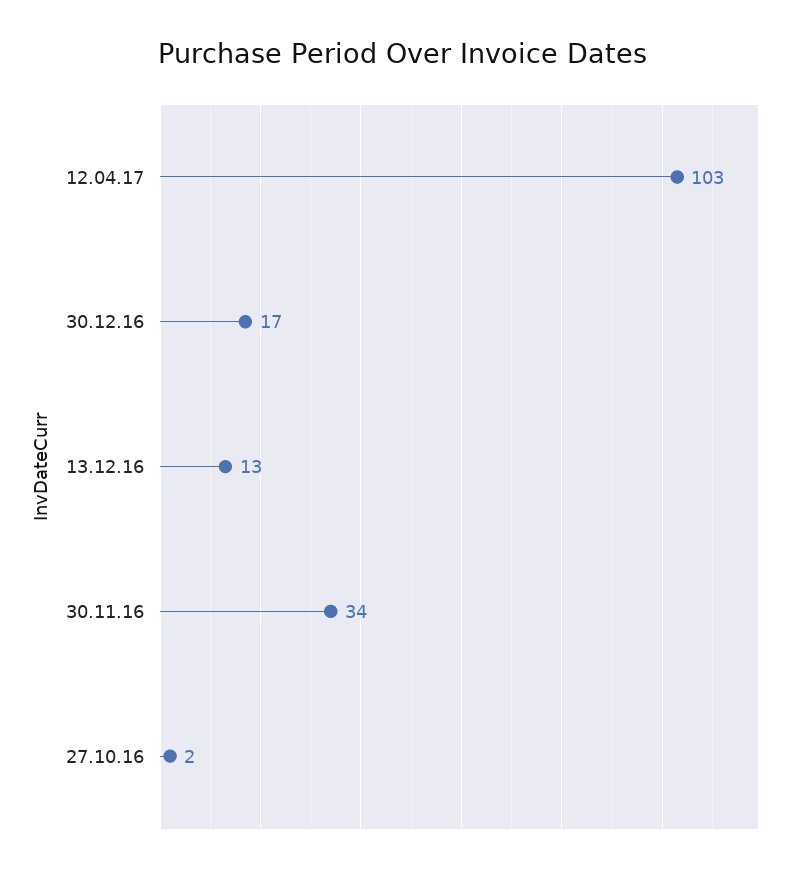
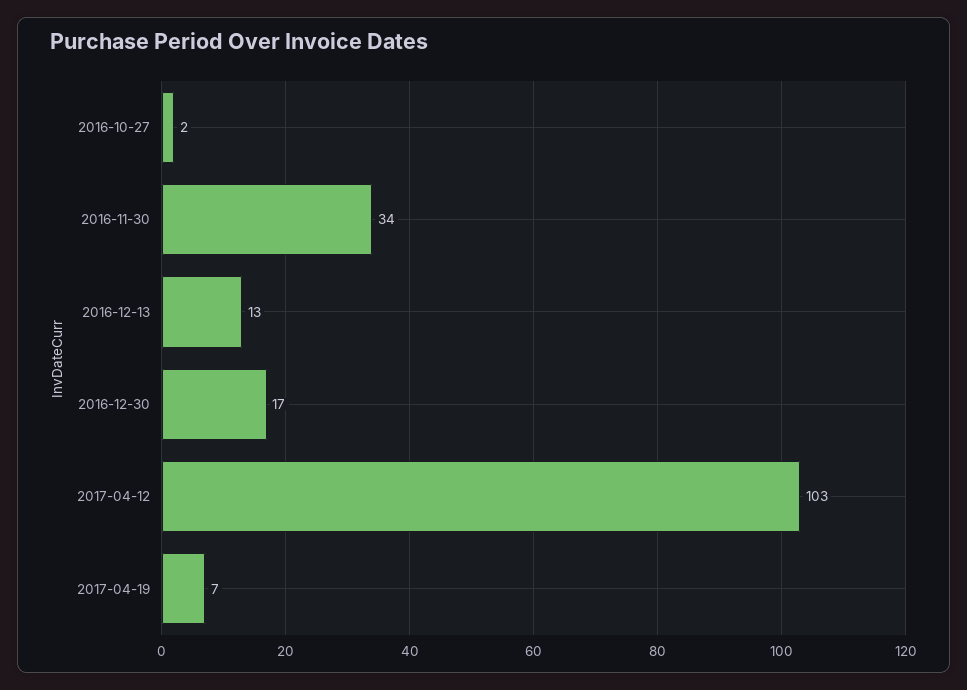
2017-04-19: none -> 7

